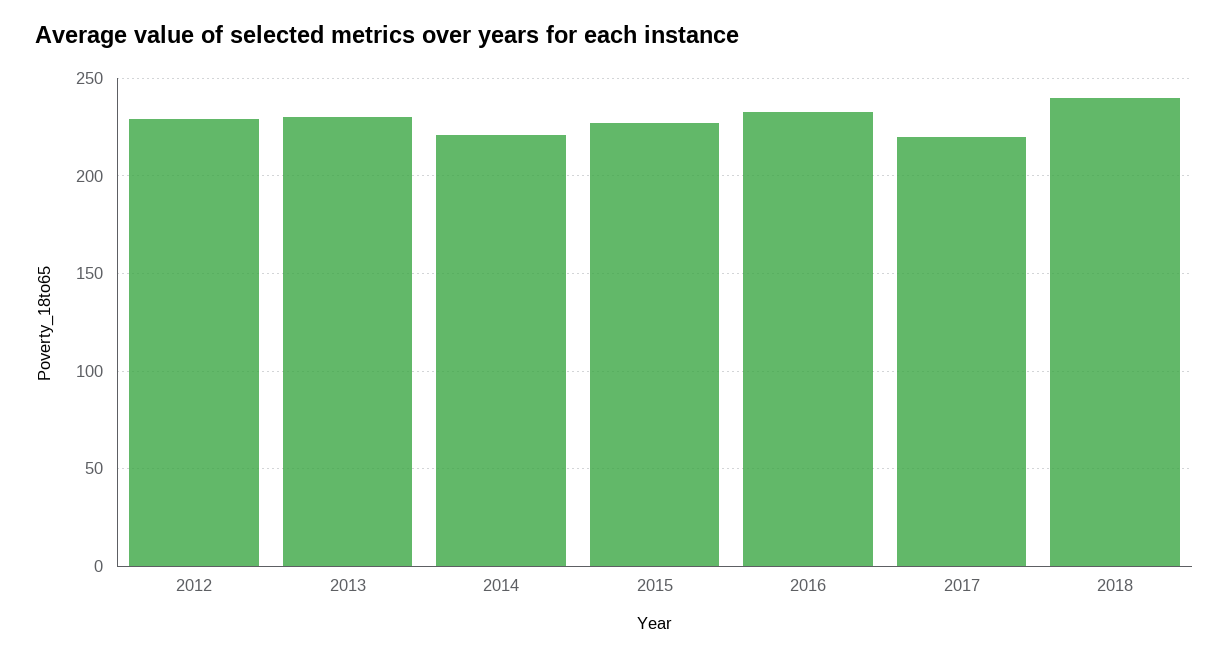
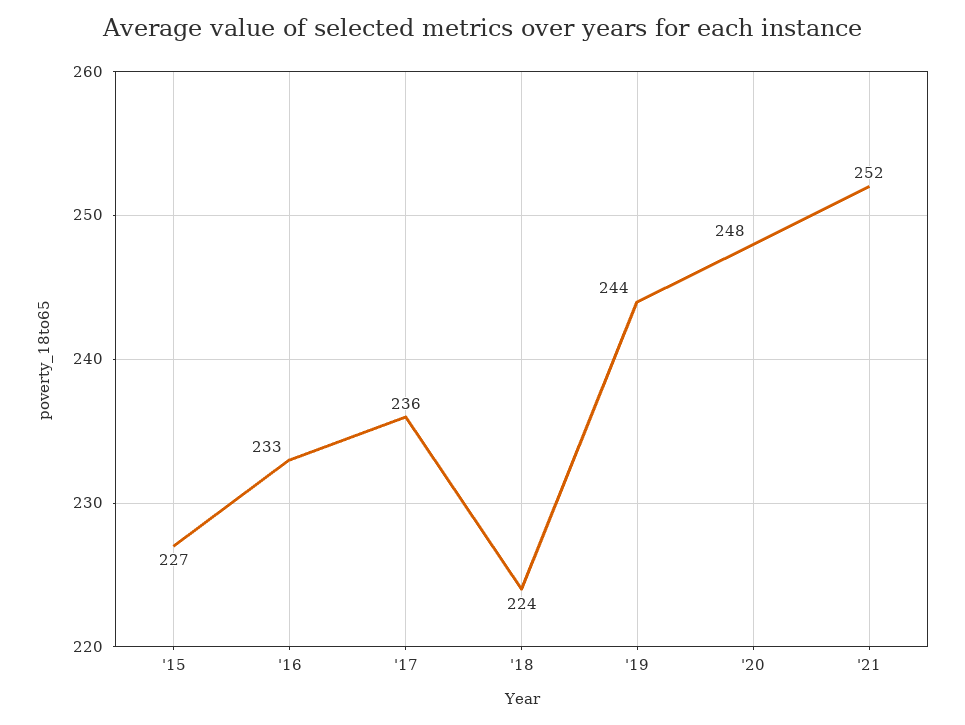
2012: 230 -> none
2013: 230 -> none
2014: 220 -> none
2017: 220 -> 236
2018: 240 -> 224
'19: none -> 244
'20: none -> 248
'21: none -> 252

